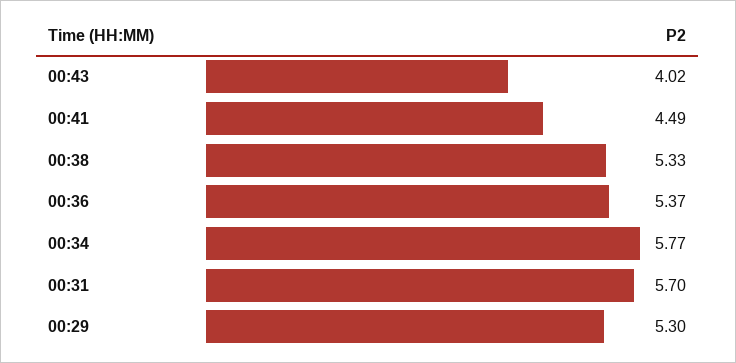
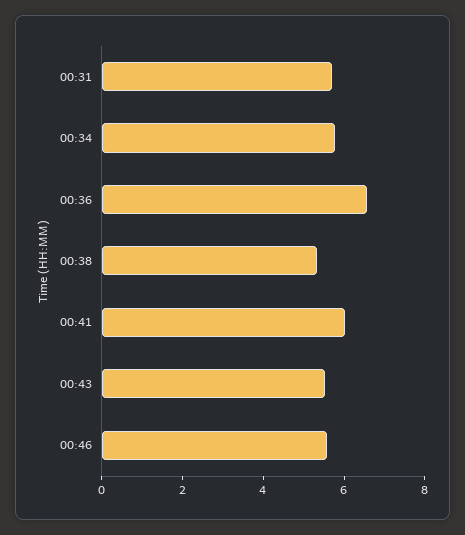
00:43: 4.02 -> 5.5
00:41: 4.49 -> 6
00:36: 5.37 -> 6.5
00:29: 5.3 -> none
00:46: none -> 5.5

